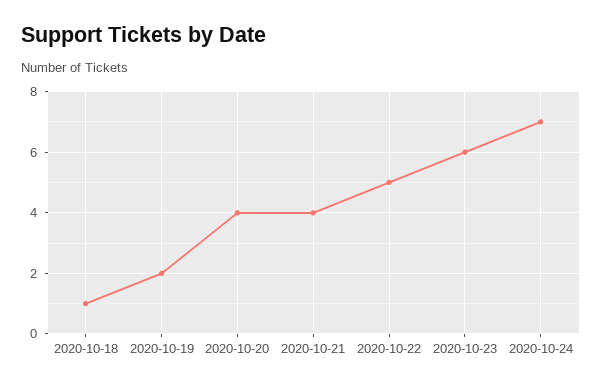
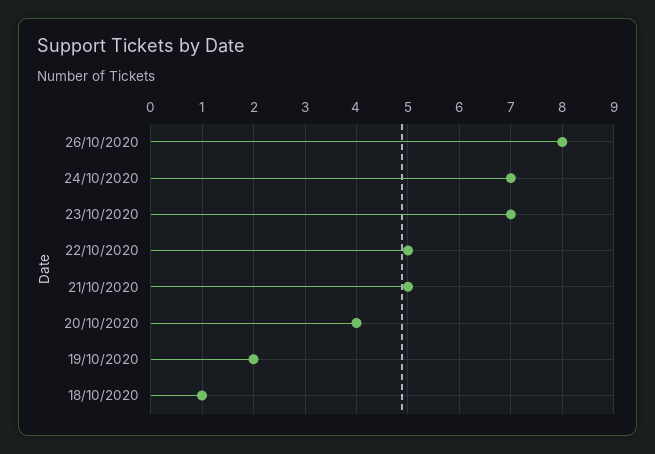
2020-10-21: 4 -> 5
2020-10-23: 6 -> 7
26/10/2020: none -> 8

